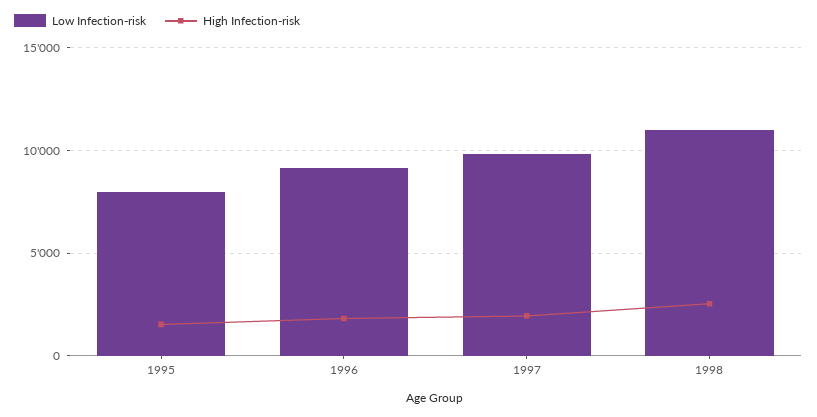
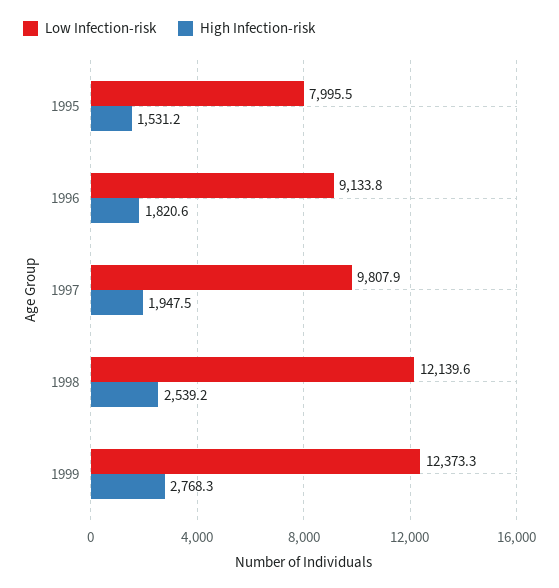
Low Infection-risk, 1998: 11000 -> 12139.6
Low Infection-risk, 1999: none -> 12373.3
High Infection-risk, 1999: none -> 2768.3

